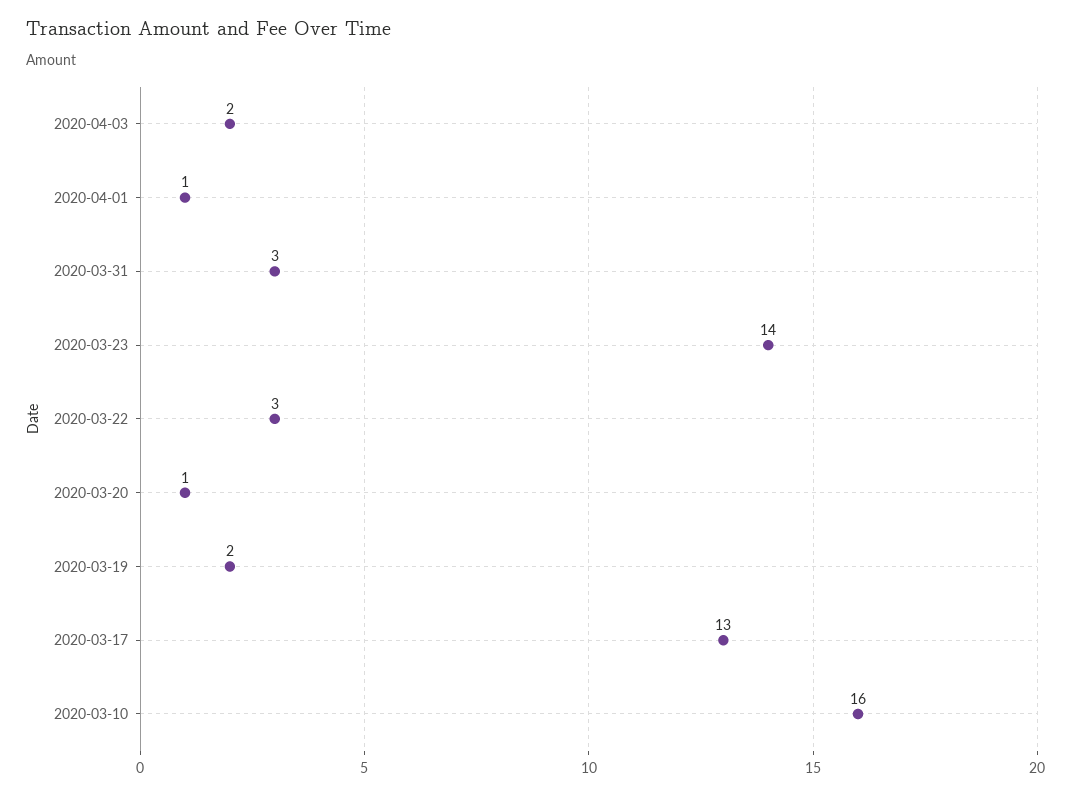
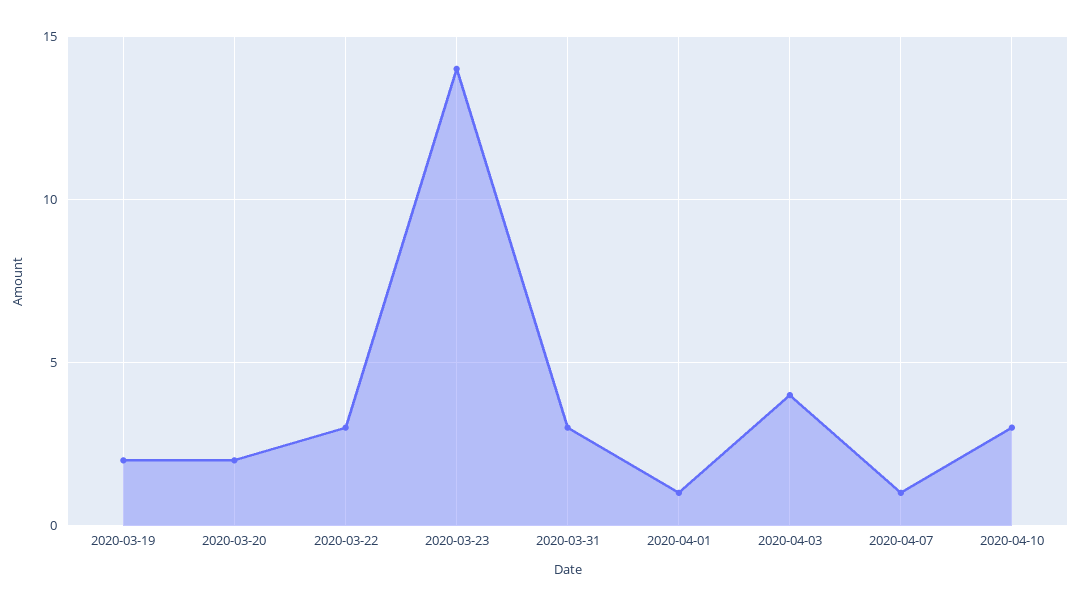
2020-04-03: 2 -> 4
2020-03-20: 1 -> 2
2020-03-17: 13 -> none
2020-03-10: 16 -> none
2020-04-07: none -> 1
2020-04-10: none -> 3

